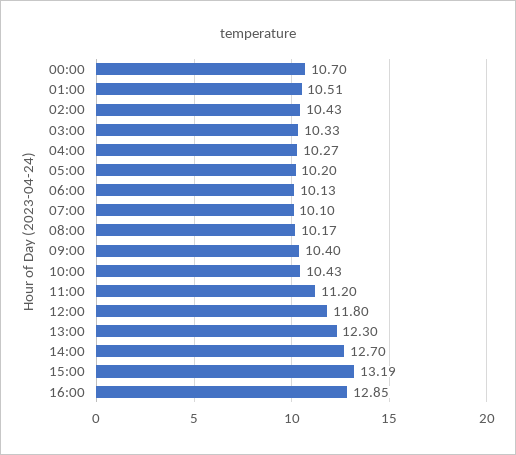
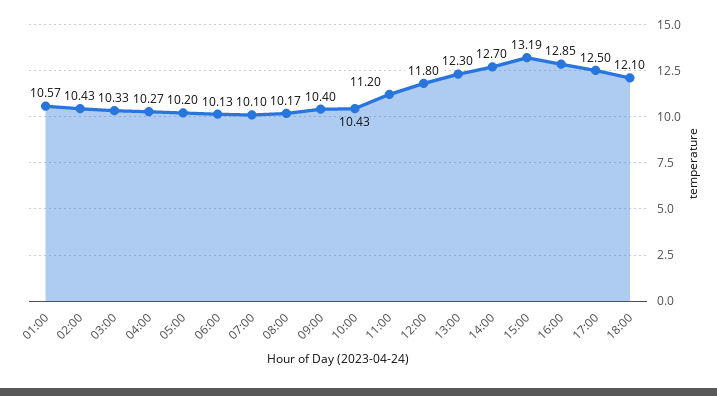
00:00: 10.7 -> none
01:00: 10.51 -> 10.57
17:00: none -> 12.5
18:00: none -> 12.1

